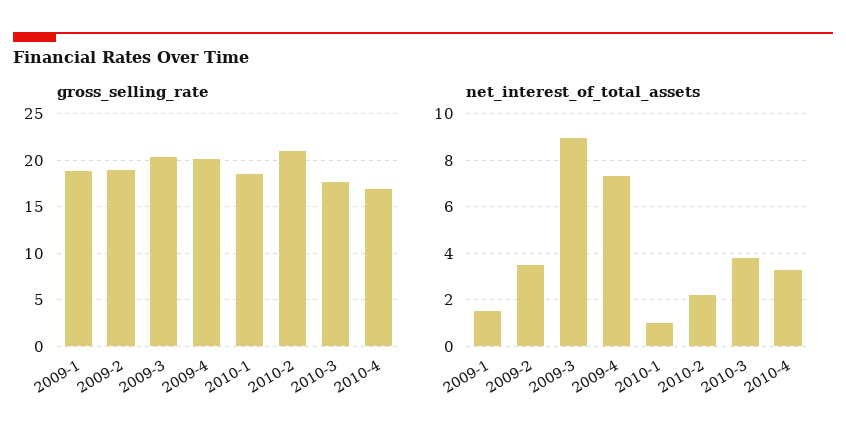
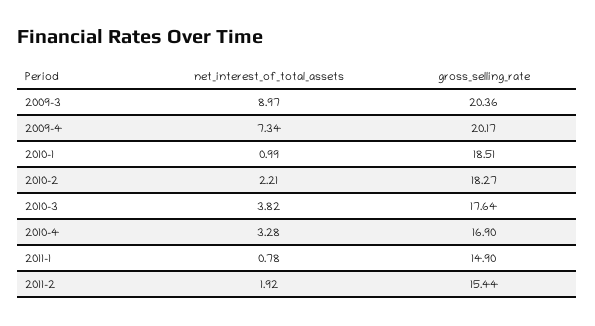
gross_selling_rate, 2009-1: 19 -> none
gross_selling_rate, 2009-2: 19 -> none
gross_selling_rate, 2010-2: 21 -> 18.27
net_interest_of_total_assets, 2009-1: 1.5 -> none
net_interest_of_total_assets, 2009-2: 3.5 -> none
net_interest_of_total_assets, 2011-1: none -> 0.78
gross_selling_rate, 2011-1: none -> 14.9
net_interest_of_total_assets, 2011-2: none -> 1.92
gross_selling_rate, 2011-2: none -> 15.44

